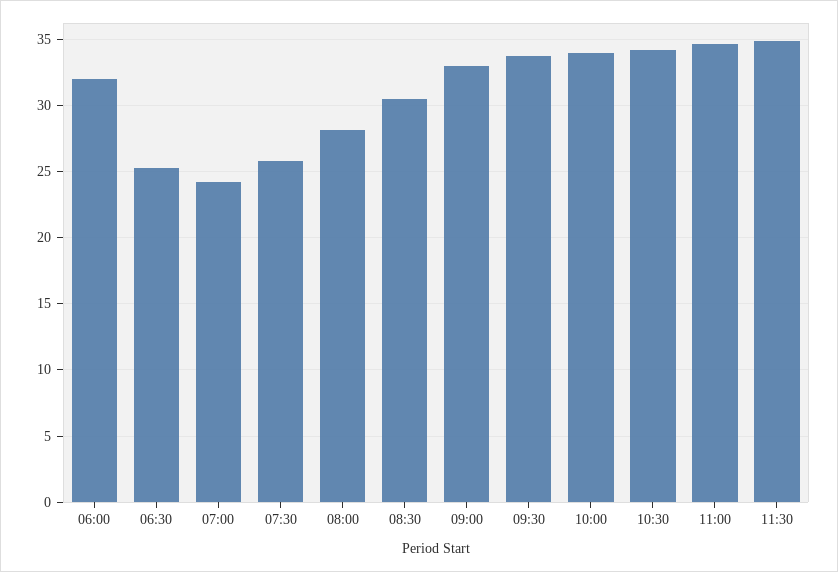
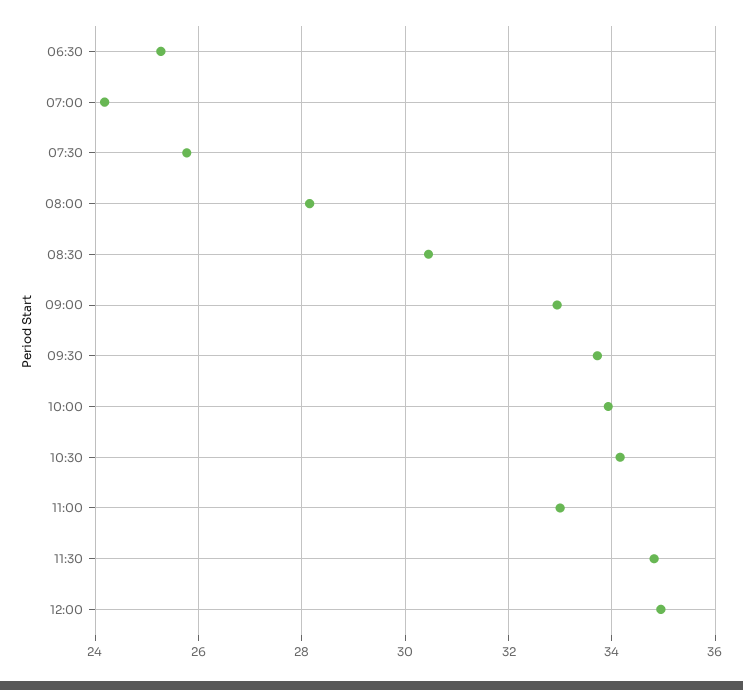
06:00: 32 -> none
11:00: 34.5 -> 33
12:00: none -> 35

